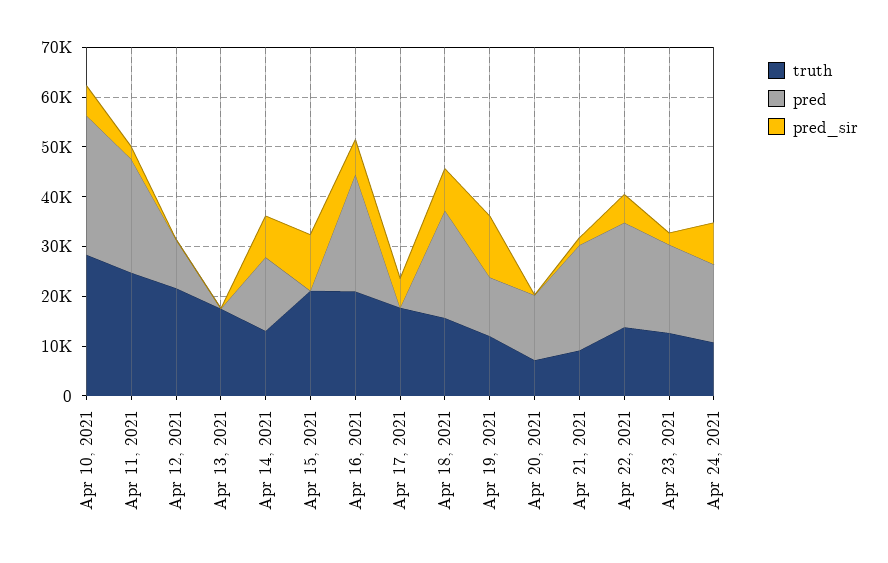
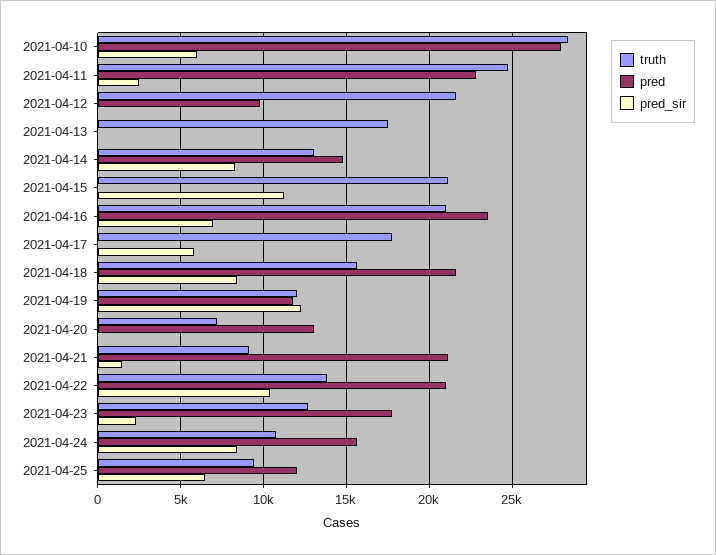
pred_sir, Apr 22, 2021: 6000 -> 10500
truth, 2021-04-25: none -> 9500
pred, 2021-04-25: none -> 12000
pred_sir, 2021-04-25: none -> 6500

